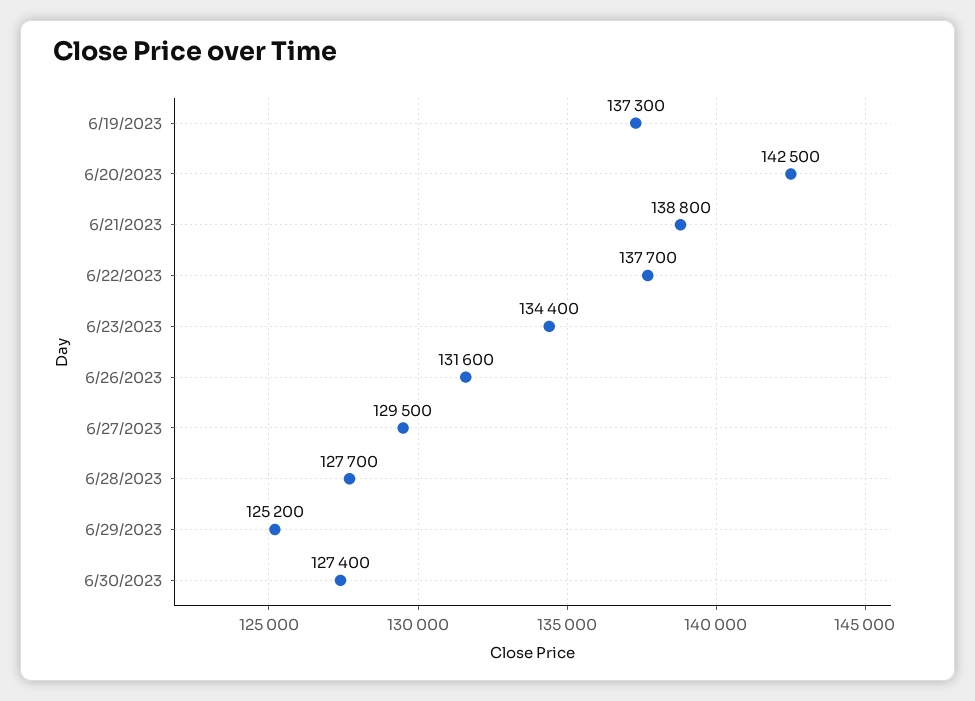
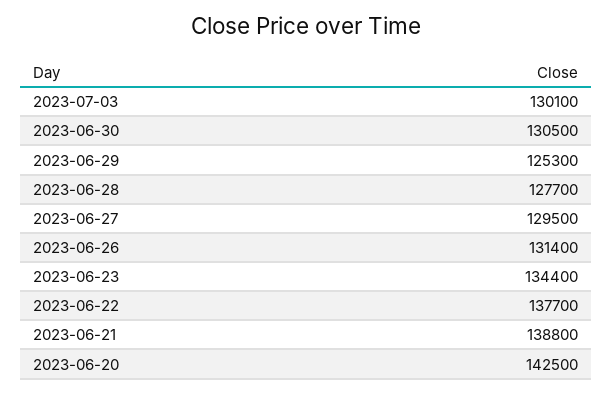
6/19/2023: 137300 -> none
6/26/2023: 131600 -> 131400
6/29/2023: 125200 -> 125300
6/30/2023: 127400 -> 130500
2023-07-03: none -> 130100

